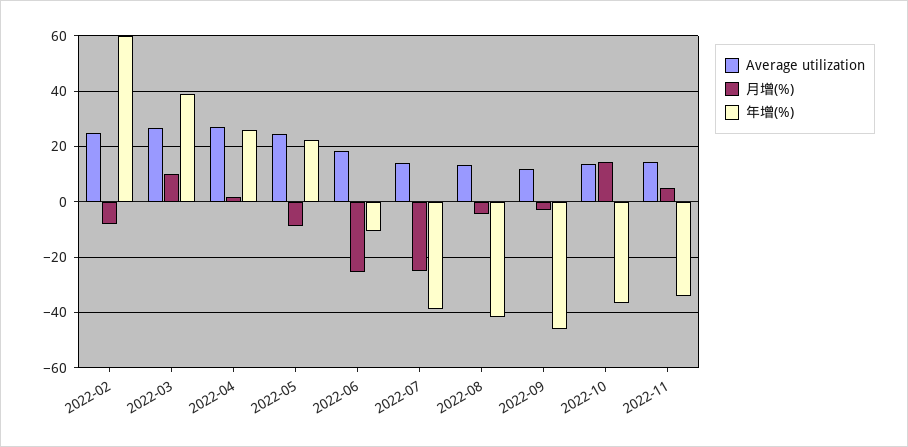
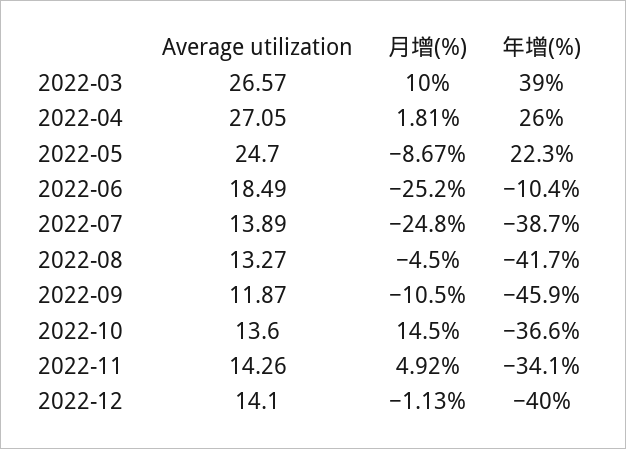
Average utilization, 2022-02: 25 -> none
月增(%), 2022-02: -7.5 -> none
年增(%), 2022-02: 60 -> none
月增(%), 2022-09: -2.5 -> -10.5
Average utilization, 2022-12: none -> 14.1
月增(%), 2022-12: none -> -1.13
年增(%), 2022-12: none -> -40

